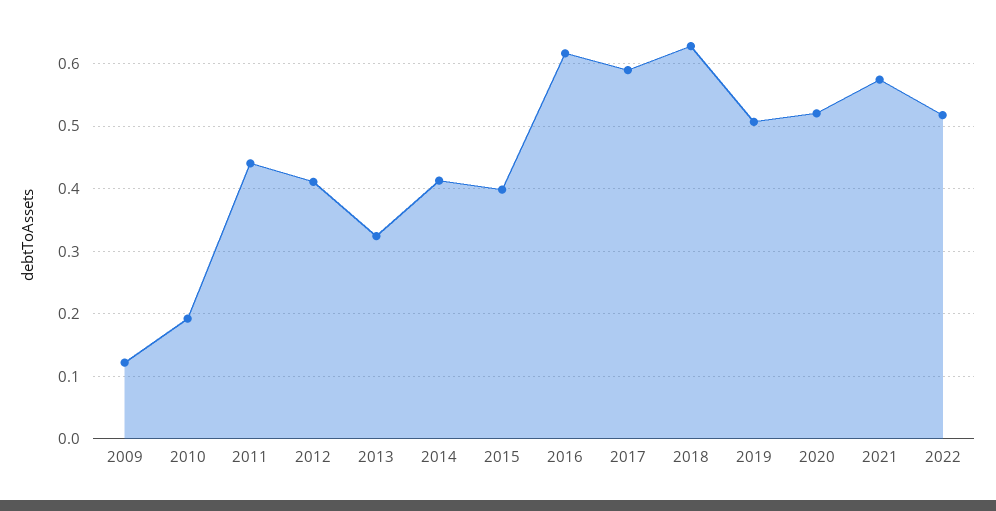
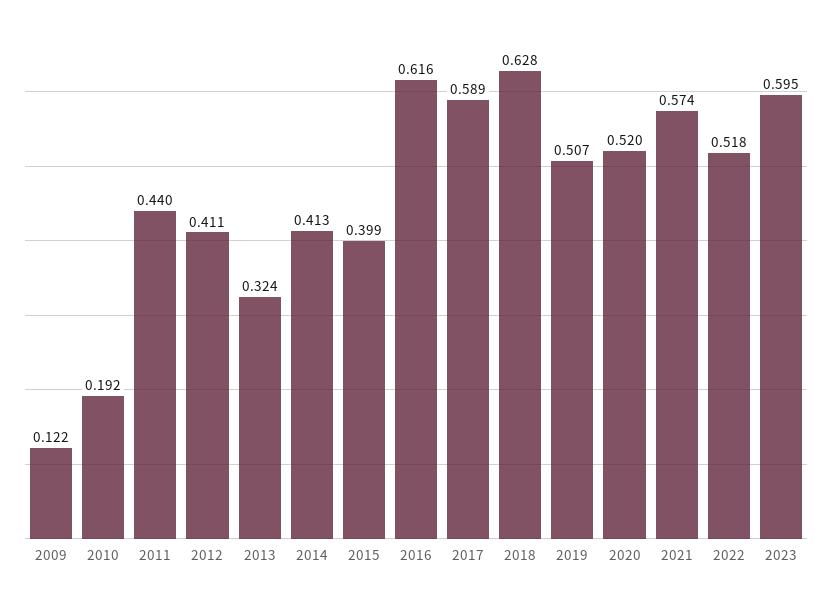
2023: none -> 0.595

